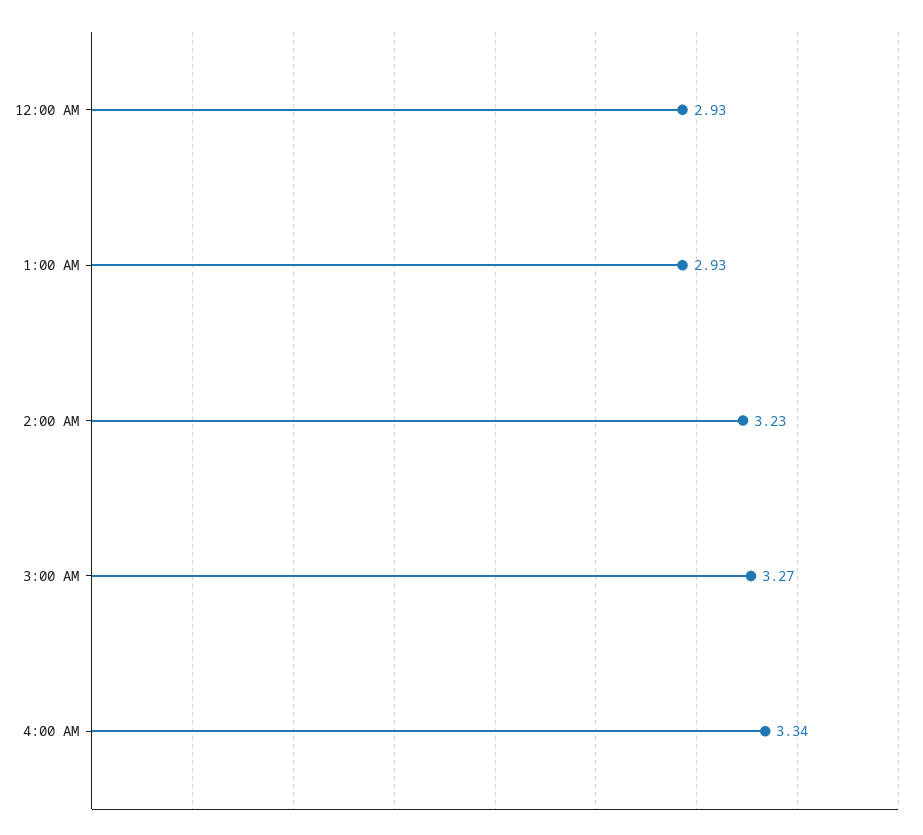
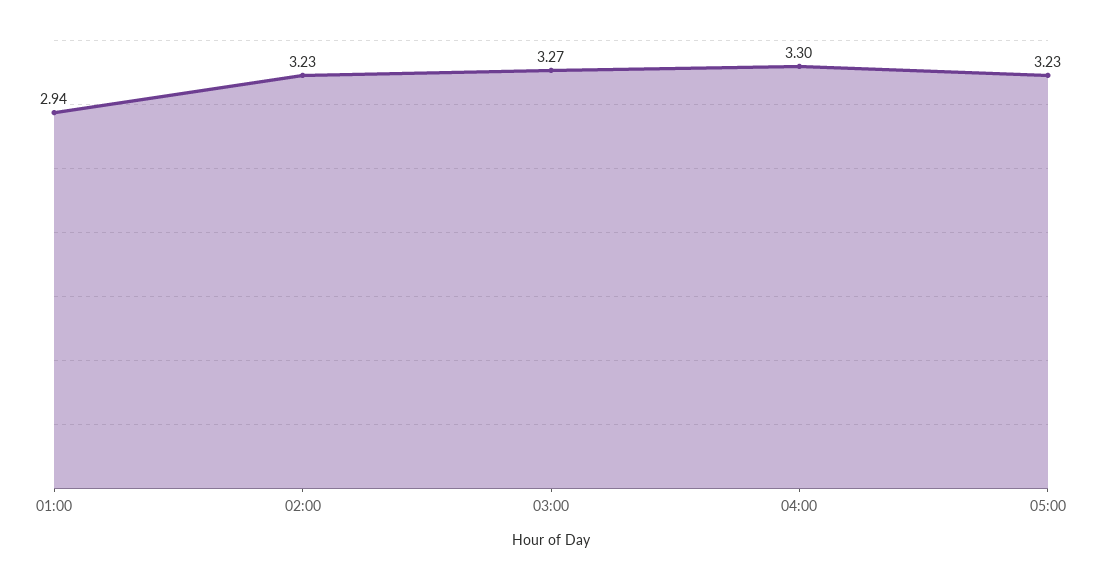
12:00 AM: 2.93 -> none
1:00 AM: 2.93 -> 2.94
4:00 AM: 3.34 -> 3.3
05:00: none -> 3.23

